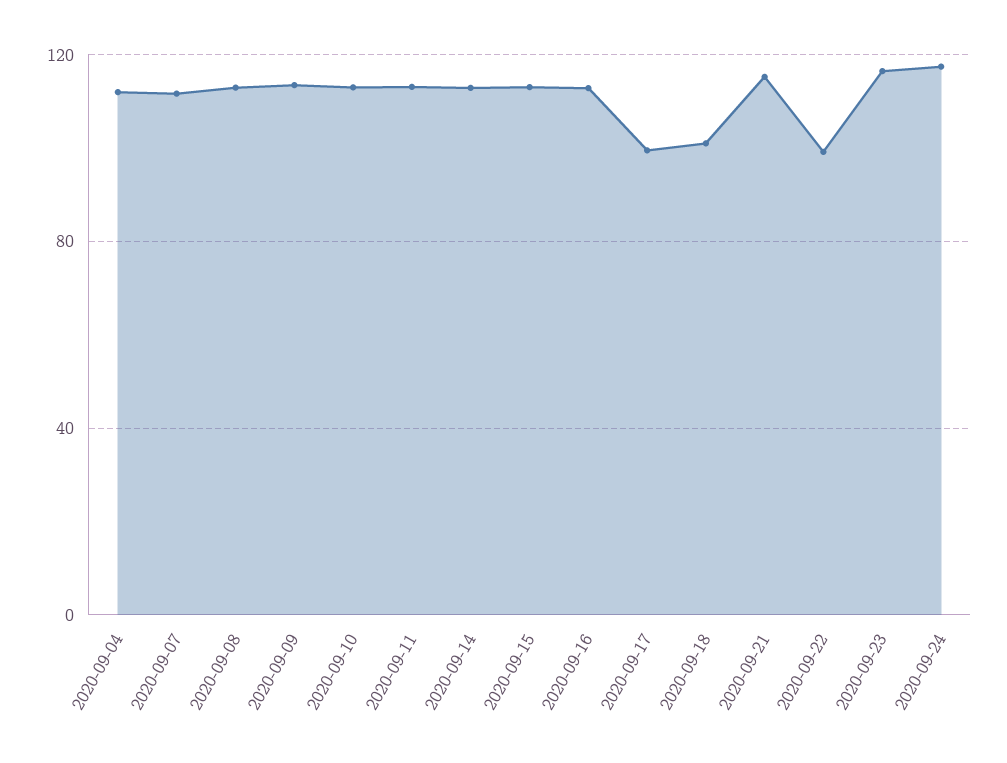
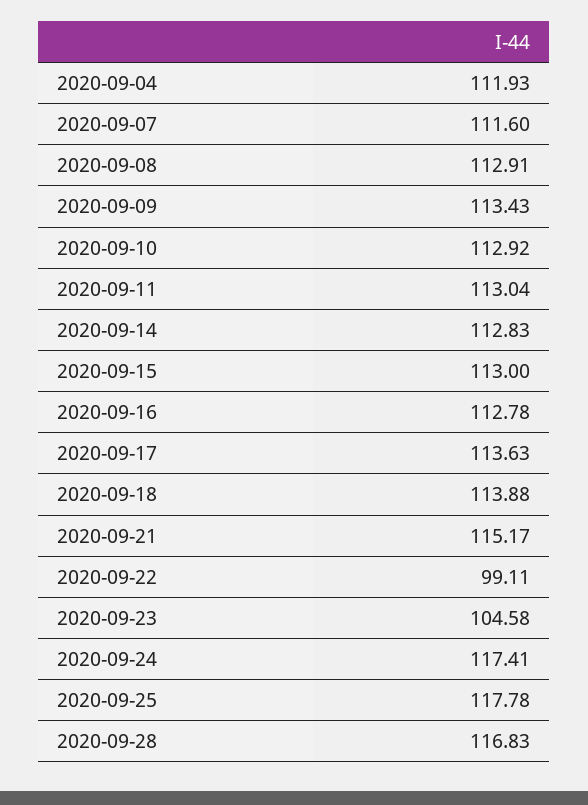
2020-09-17: 100 -> 113.63
2020-09-18: 100 -> 113.88
2020-09-23: 115 -> 104.58
2020-09-25: none -> 117.78
2020-09-28: none -> 116.83

